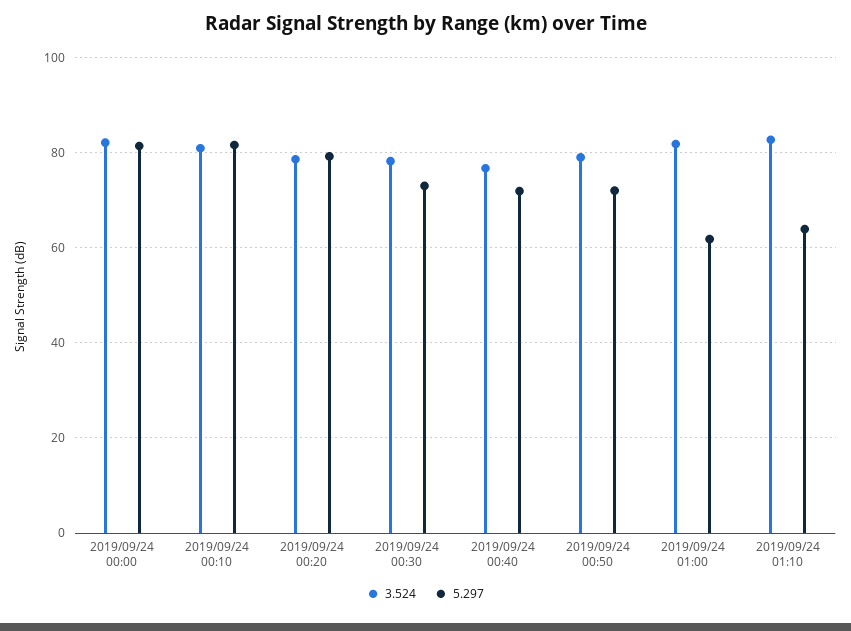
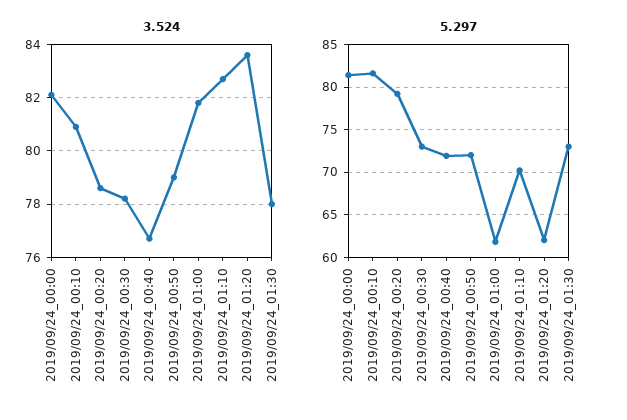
5.297, 2019/09/24 01:10: 64 -> 70
3.524, 2019/09/24_01:20: none -> 83.5
3.524, 2019/09/24_01:30: none -> 78
5.297, 2019/09/24_01:20: none -> 62
5.297, 2019/09/24_01:30: none -> 73

